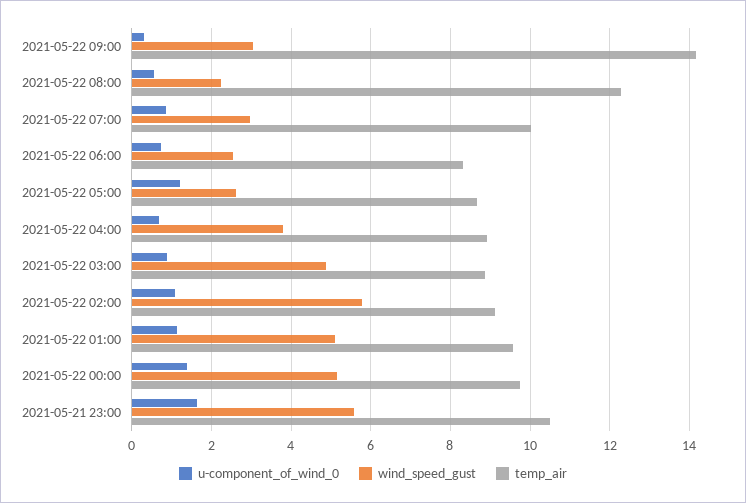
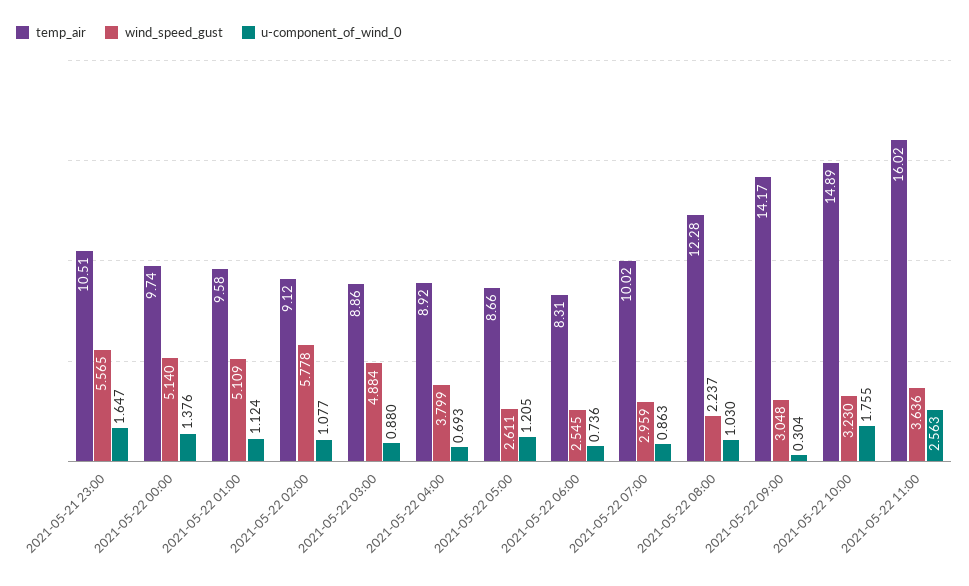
u-component_of_wind_0, 2021-05-22 08:00: 0.6 -> 1.03
temp_air, 2021-05-22 10:00: none -> 14.89
wind_speed_gust, 2021-05-22 10:00: none -> 3.23
u-component_of_wind_0, 2021-05-22 10:00: none -> 1.755
temp_air, 2021-05-22 11:00: none -> 16.02
wind_speed_gust, 2021-05-22 11:00: none -> 3.636
u-component_of_wind_0, 2021-05-22 11:00: none -> 2.563

